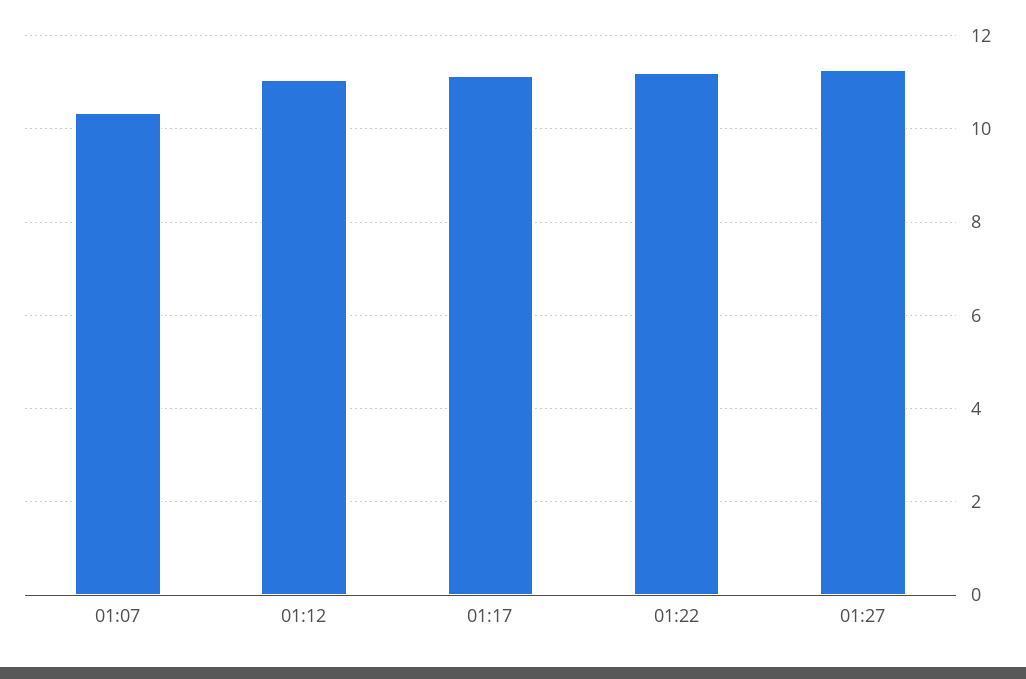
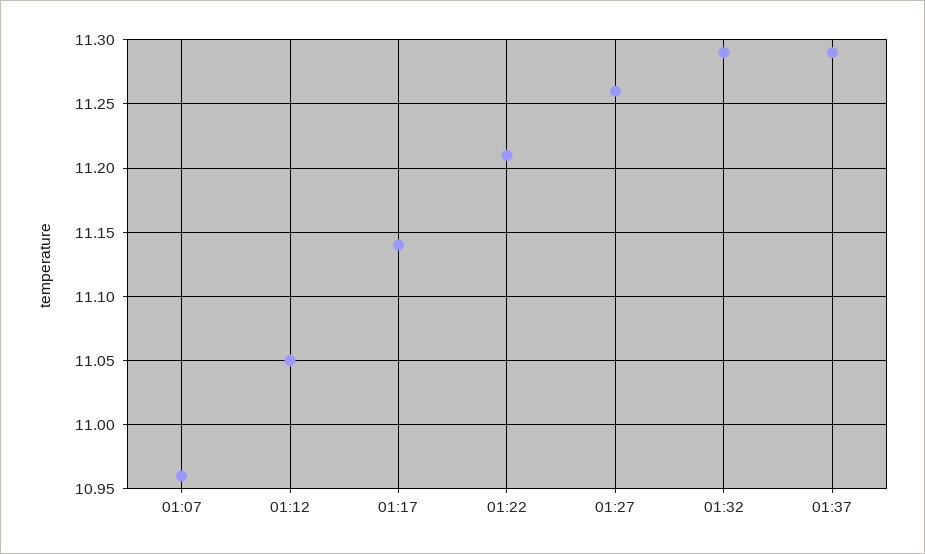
01:07: 10.4 -> 10.96
01:32: none -> 11.29
01:37: none -> 11.29

